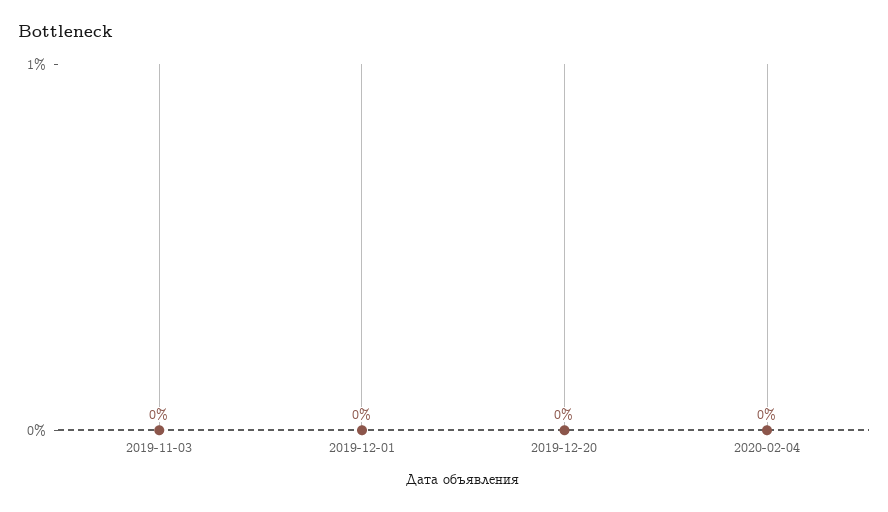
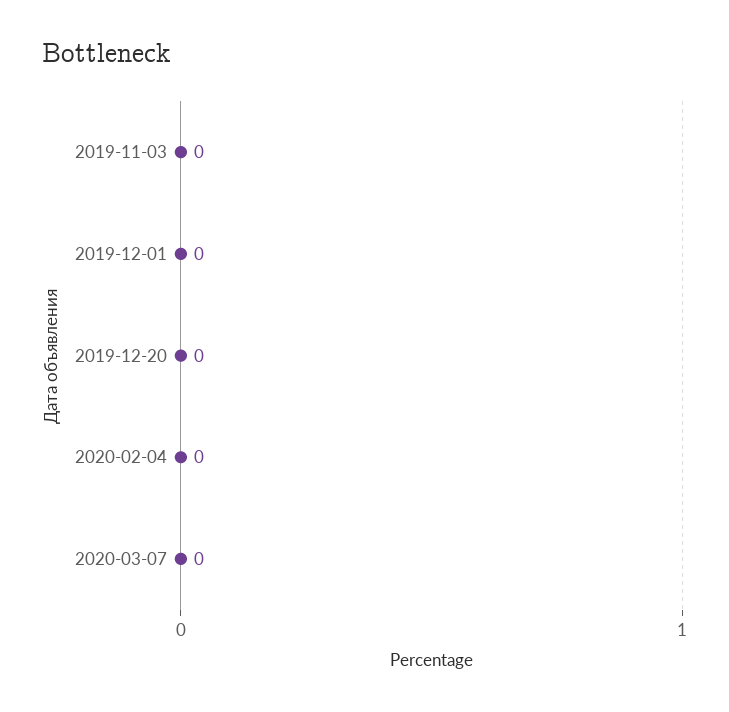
2020-03-07: none -> 0

